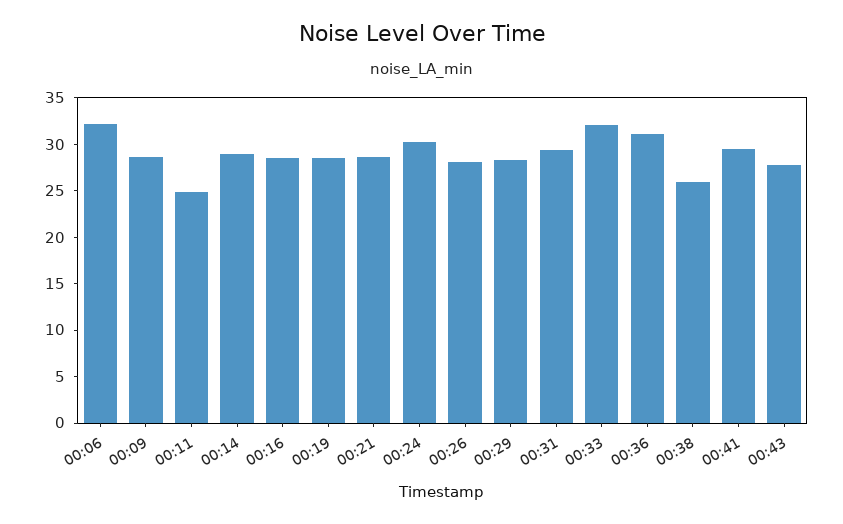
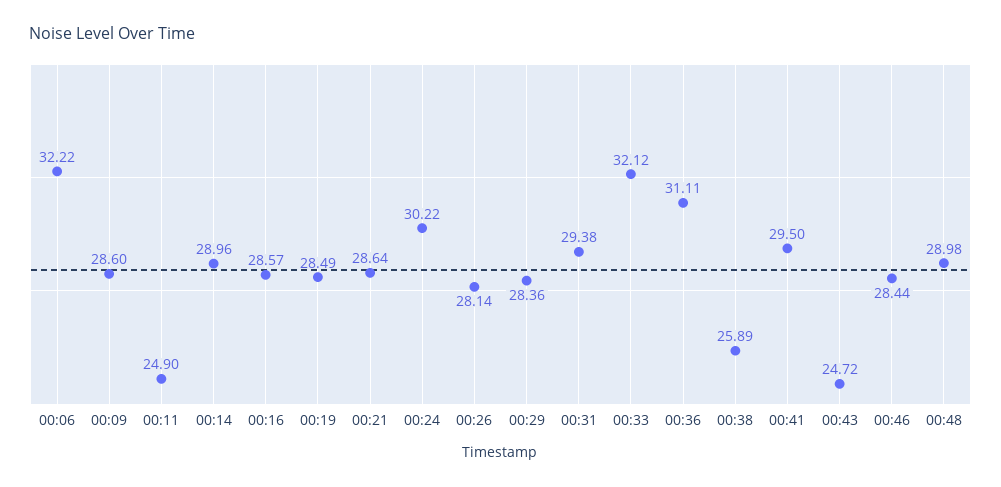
00:43: 28 -> 24.72
00:46: none -> 28.44
00:48: none -> 28.98

